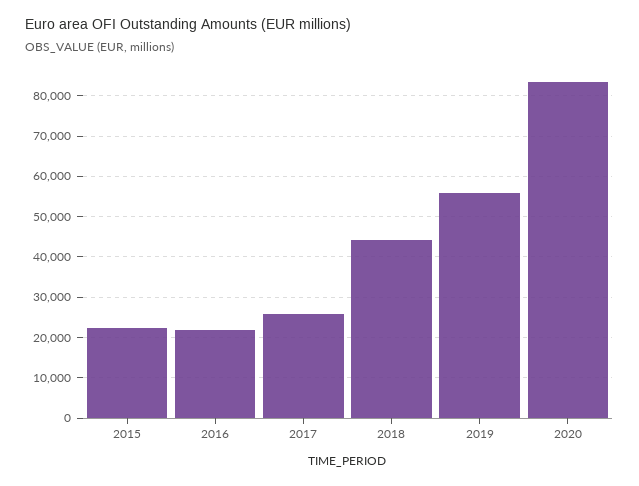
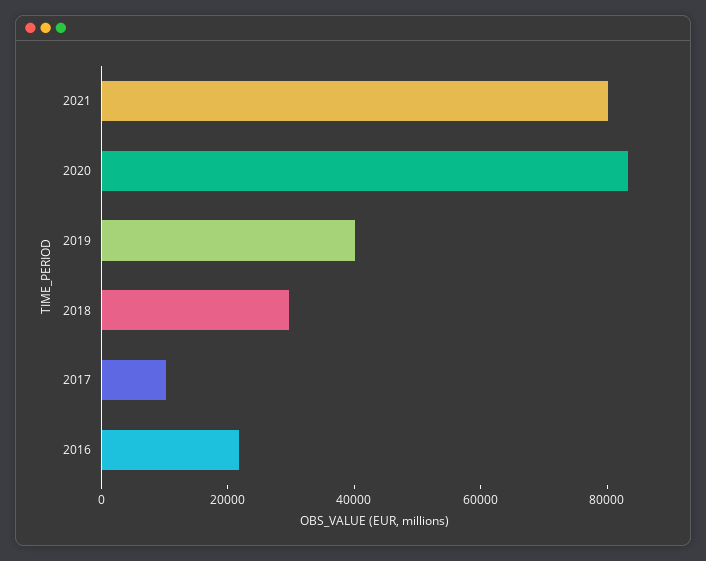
2015: 22000 -> none
2017: 26000 -> 10000
2018: 44000 -> 30000
2019: 56000 -> 40000
2021: none -> 80000

